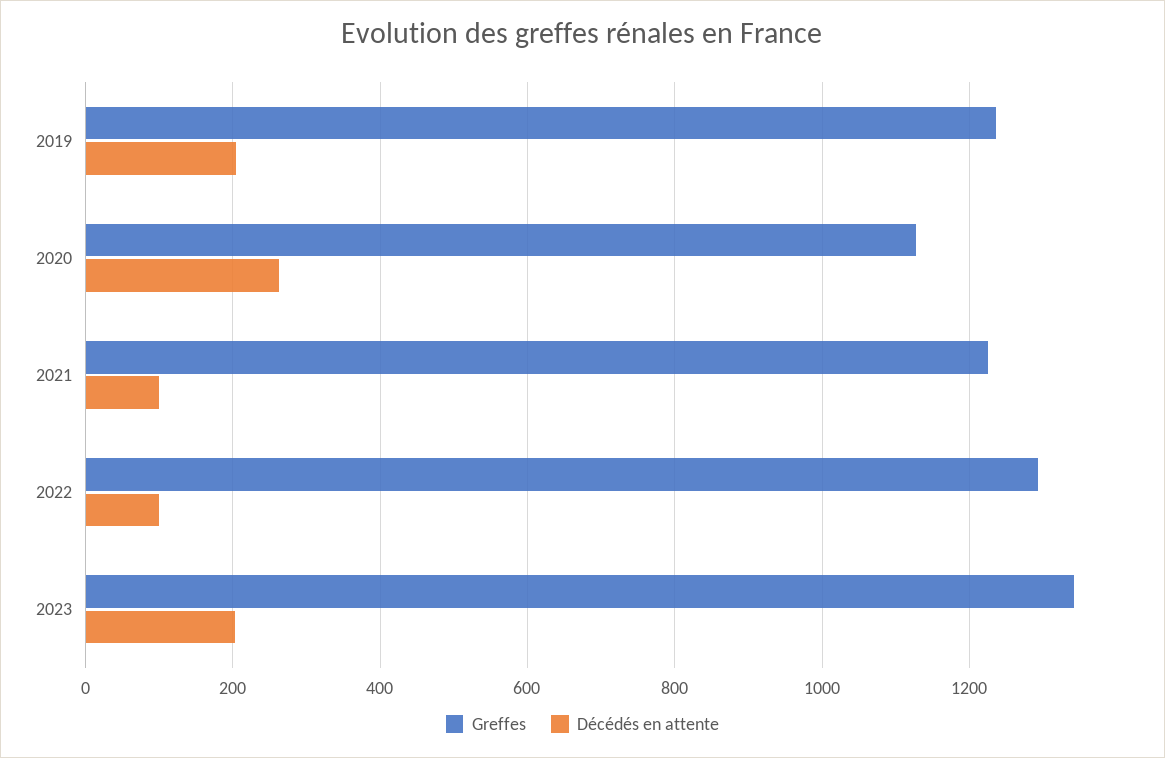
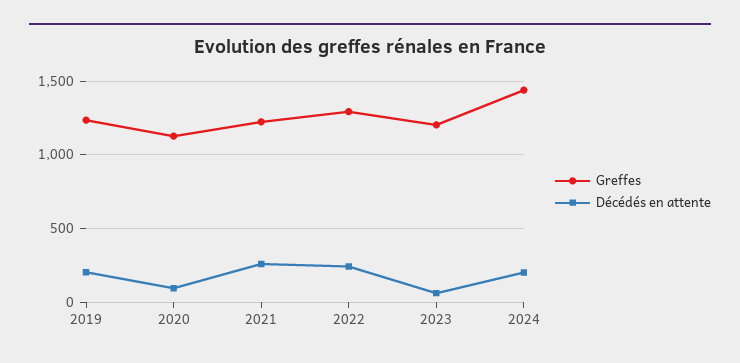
Décédés en attente, 2020: 260 -> 100
Décédés en attente, 2021: 100 -> 250
Décédés en attente, 2022: 100 -> 250
Greffes, 2023: 1340 -> 1200
Décédés en attente, 2023: 200 -> 50
Greffes, 2024: none -> 1450
Décédés en attente, 2024: none -> 200

